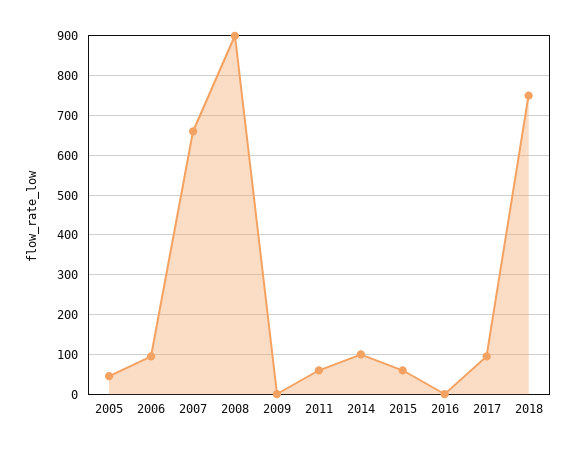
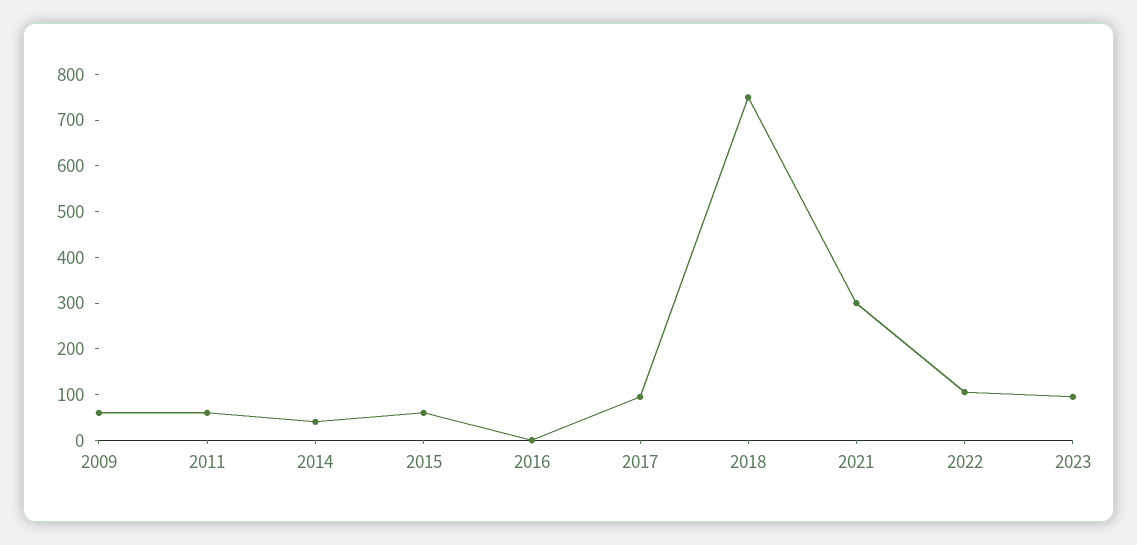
2005: 40 -> none
2006: 100 -> none
2007: 660 -> none
2008: 900 -> none
2009: 0 -> 60
2014: 100 -> 40
2021: none -> 300
2022: none -> 100
2023: none -> 100

